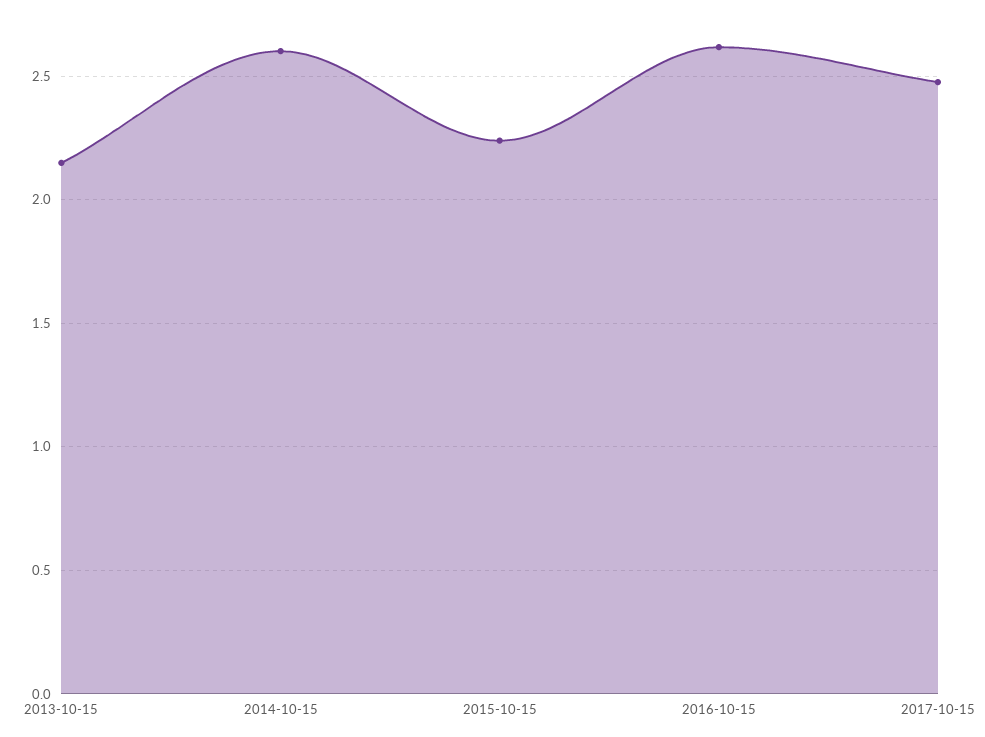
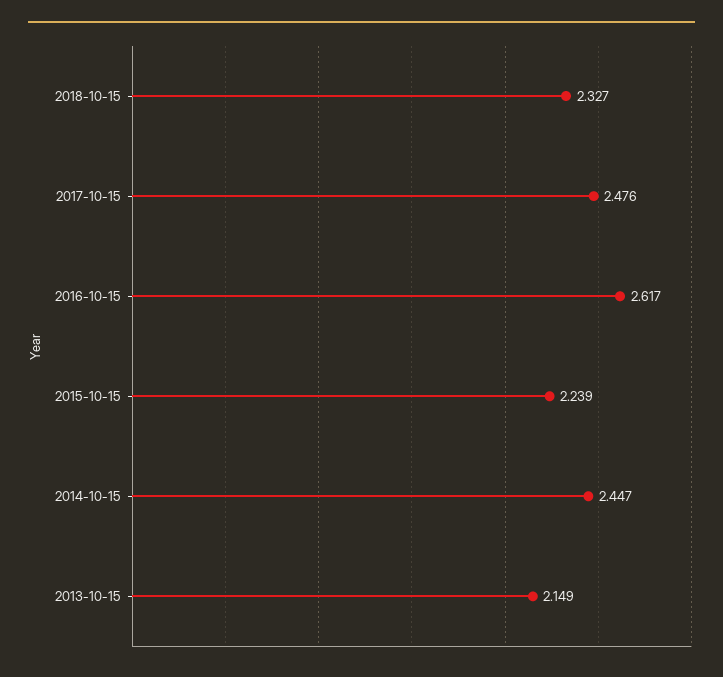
2014-10-15: 2.6 -> 2.447
2018-10-15: none -> 2.327

